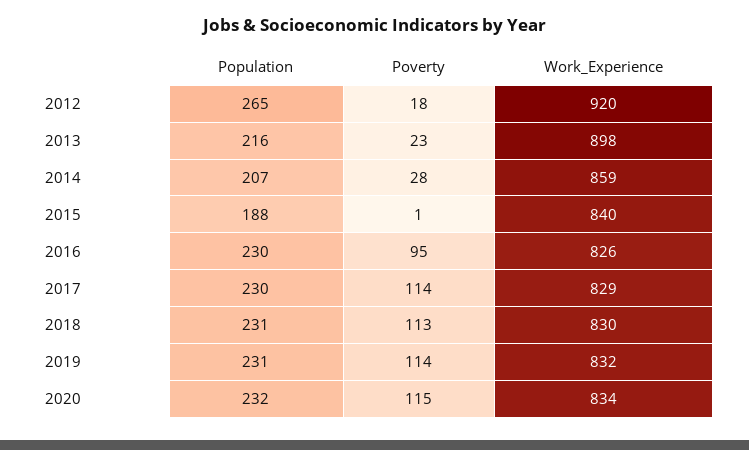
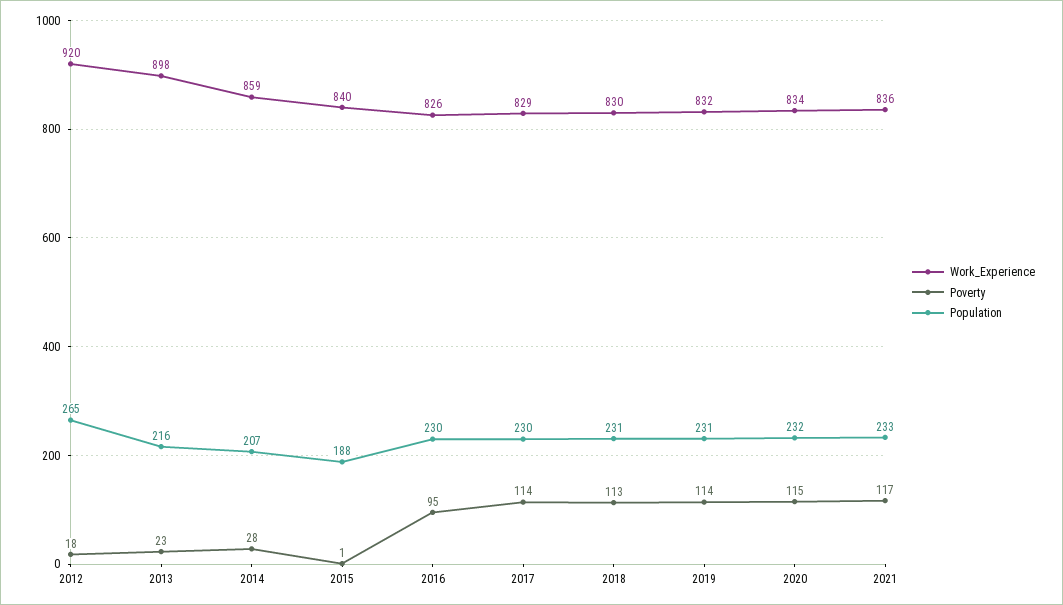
Work_Experience, 2021: none -> 836
Poverty, 2021: none -> 117
Population, 2021: none -> 233

